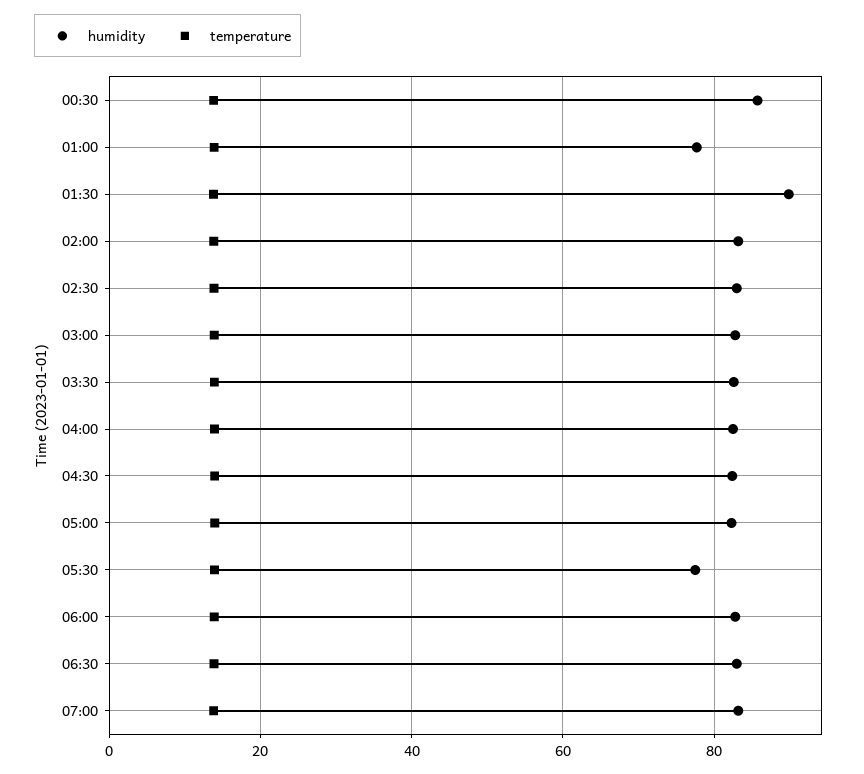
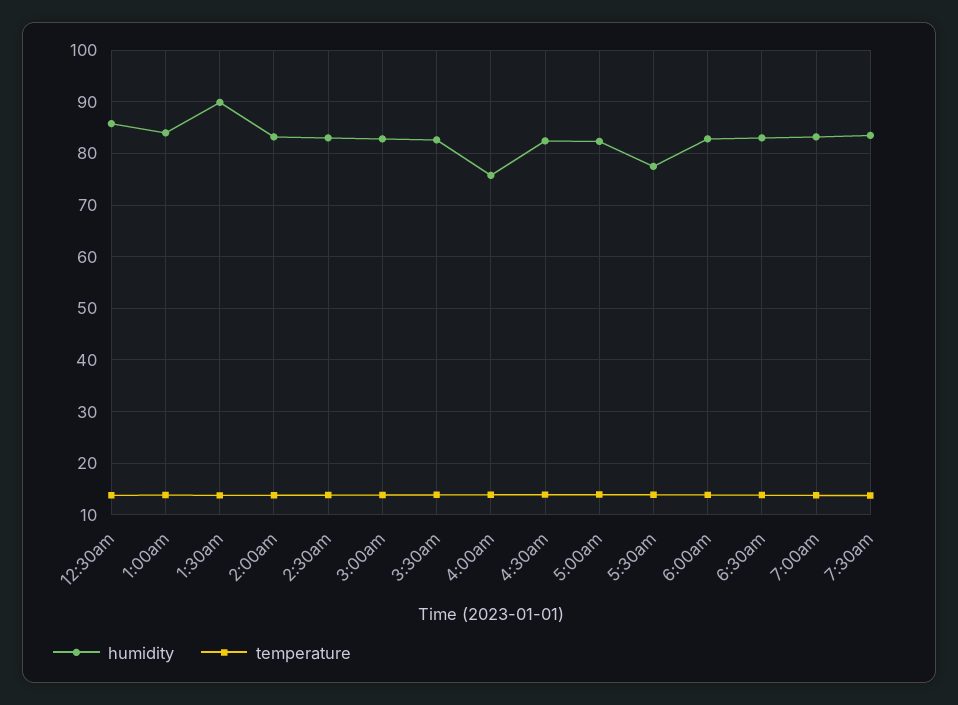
humidity, 01:00: 78 -> 84
humidity, 04:00: 82 -> 76
humidity, 7:30am: none -> 84
temperature, 7:30am: none -> 14

